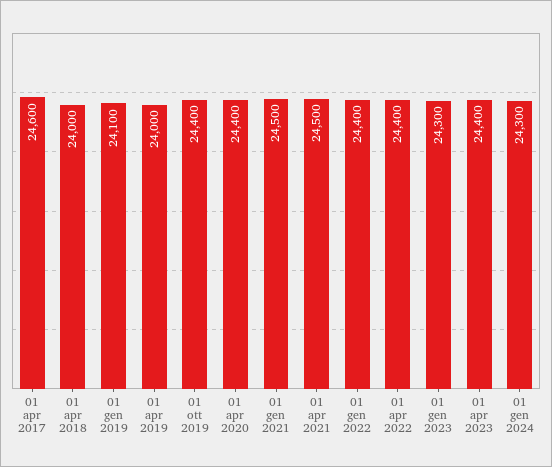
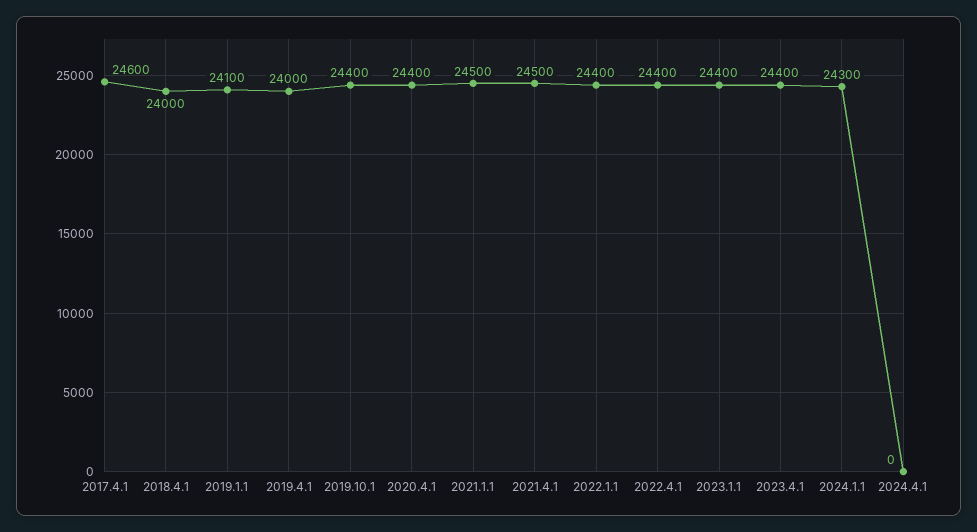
01 gen 2023: 24300 -> 24400
2024.4.1: none -> 0

